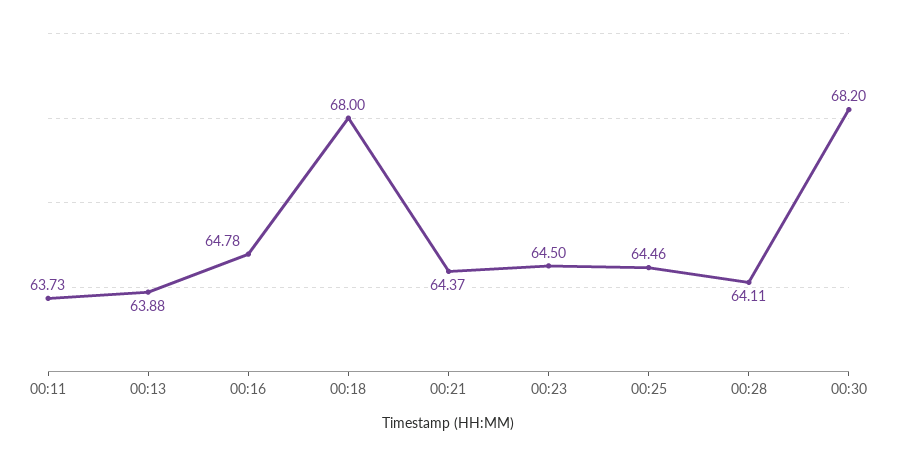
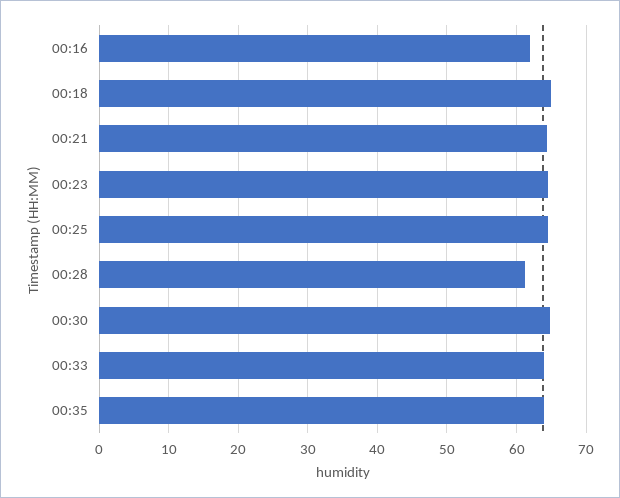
00:11: 63.73 -> none
00:13: 63.88 -> none
00:16: 64.78 -> 62
00:18: 68 -> 65
00:28: 64.11 -> 61
00:30: 68.2 -> 65
00:33: none -> 64
00:35: none -> 64

